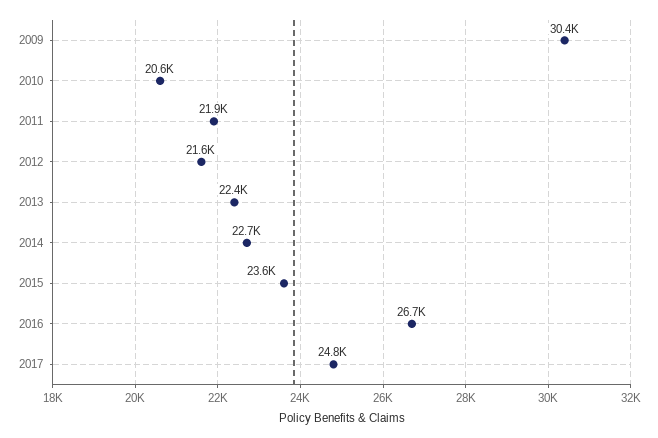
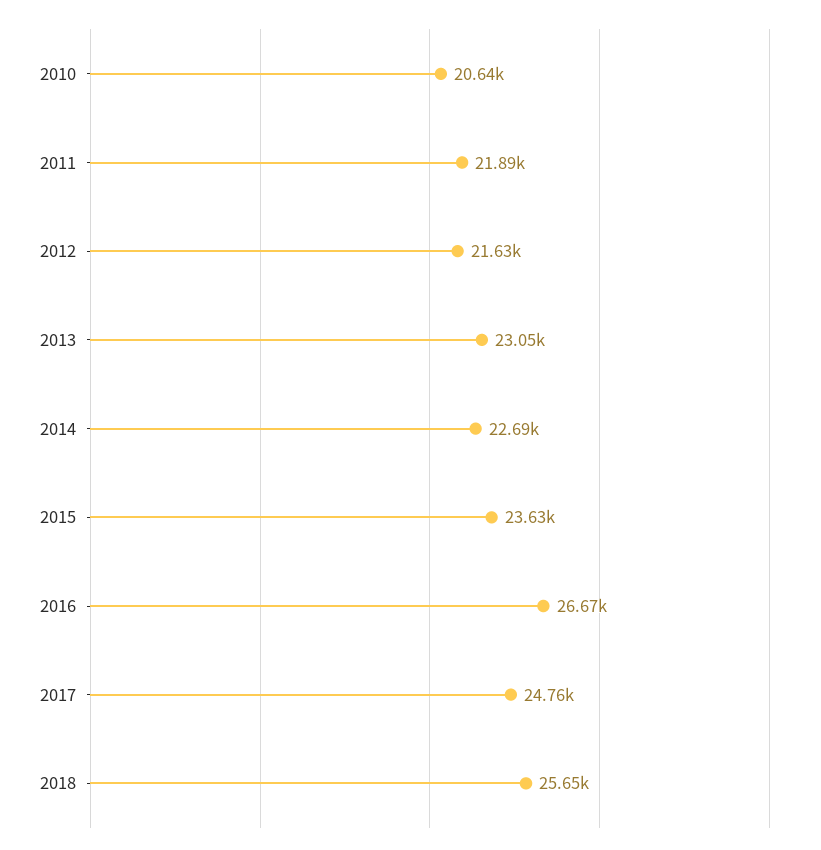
2009: 30400 -> none
2013: 22400 -> 23050
2018: none -> 25650

